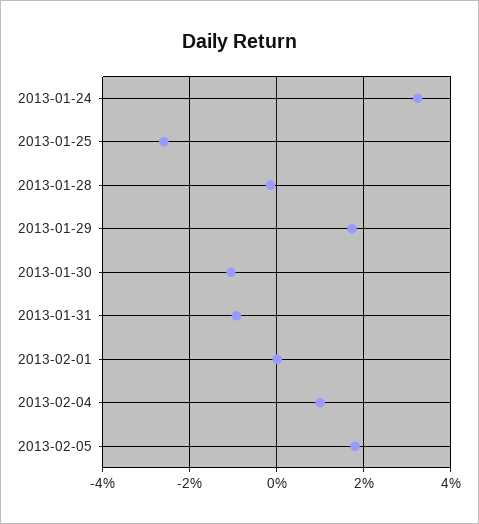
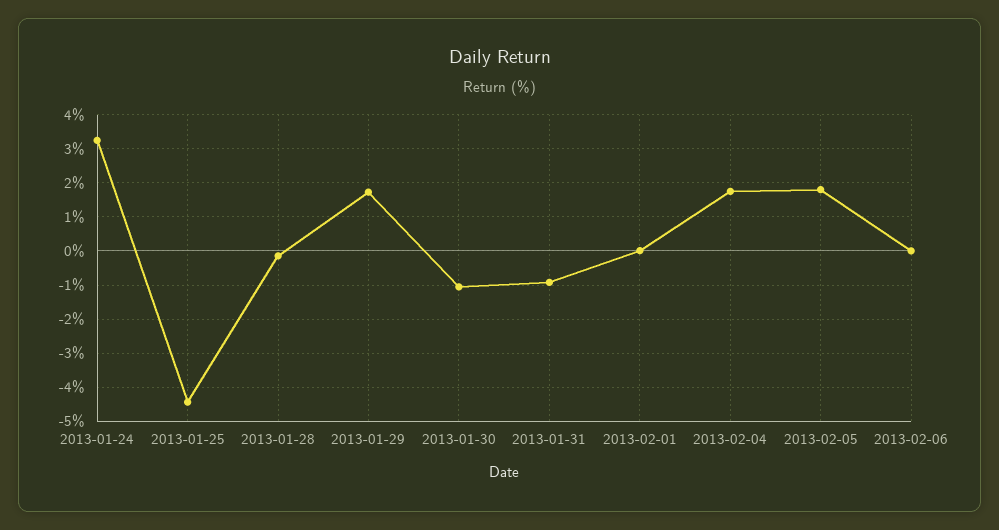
2013-01-25: -2.6 -> -4.4
2013-02-04: 1 -> 1.8
2013-02-06: none -> 0

